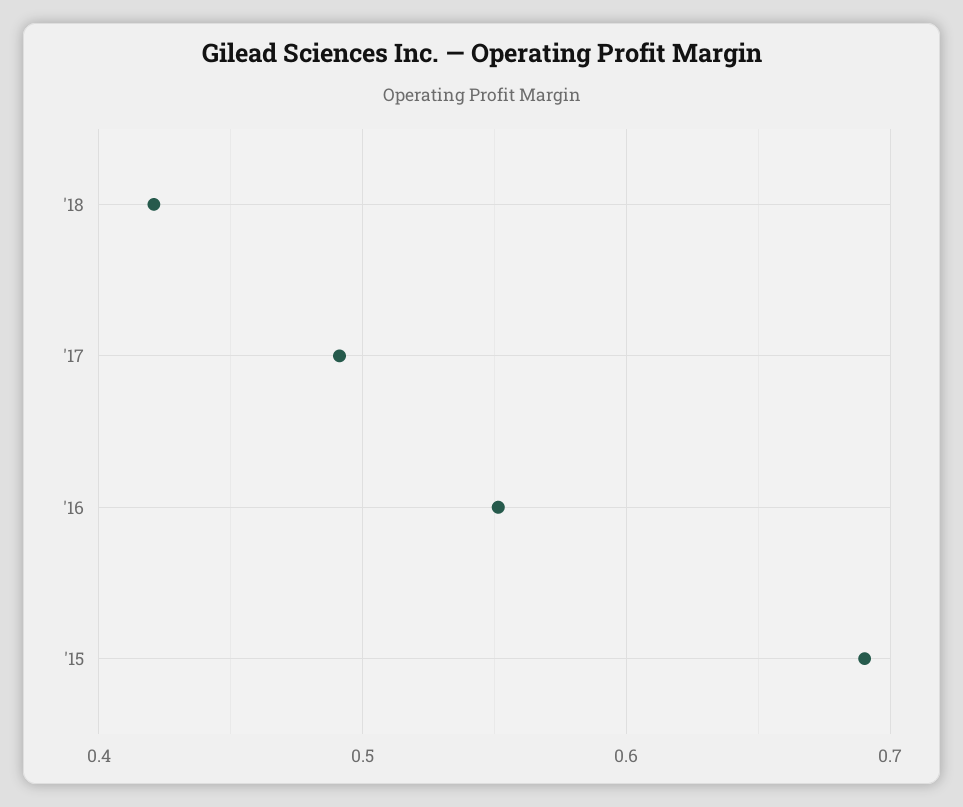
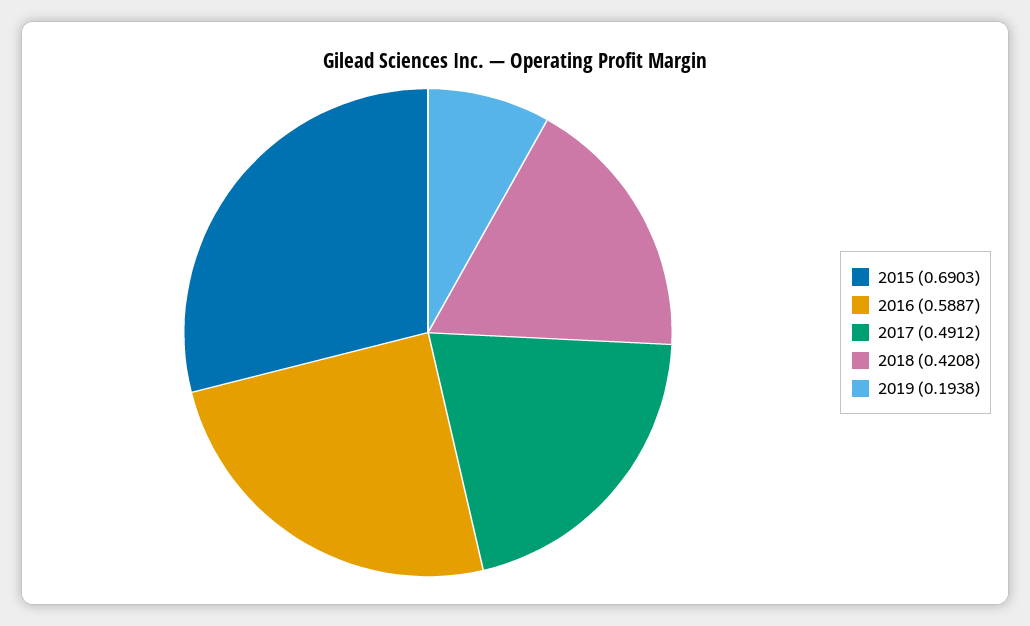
'16: 0.55 -> 0.5887
2019: none -> 0.1938

